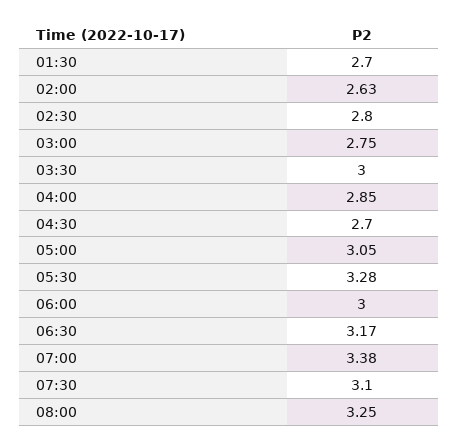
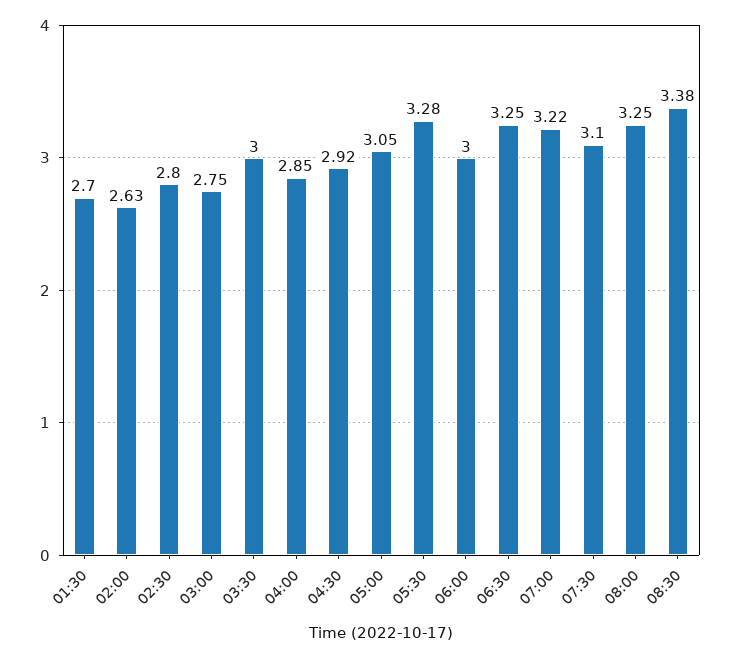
04:30: 2.7 -> 2.92
06:30: 3.17 -> 3.25
07:00: 3.38 -> 3.22
08:30: none -> 3.38

